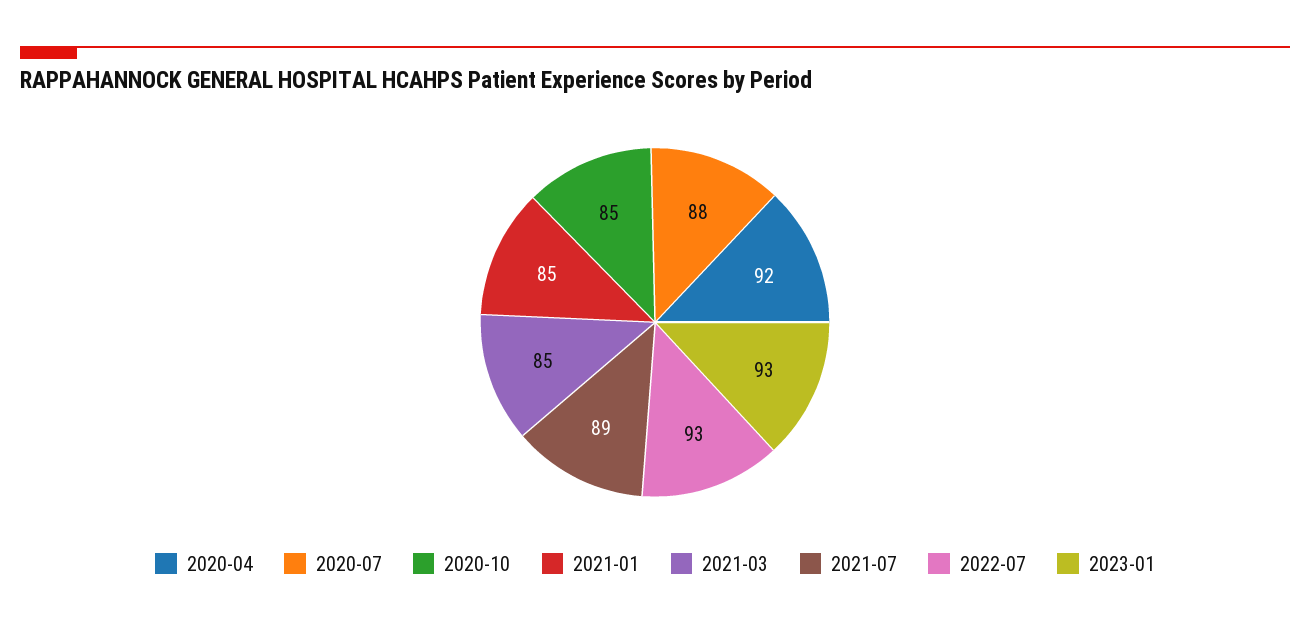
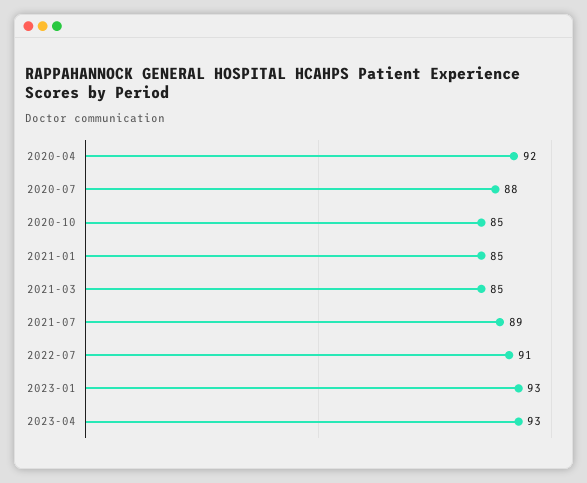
2022-07: 93 -> 91
2023-04: none -> 93

